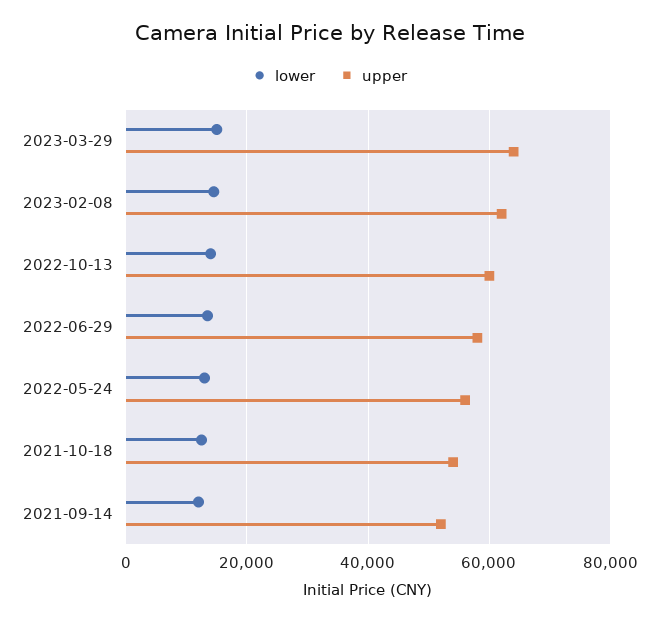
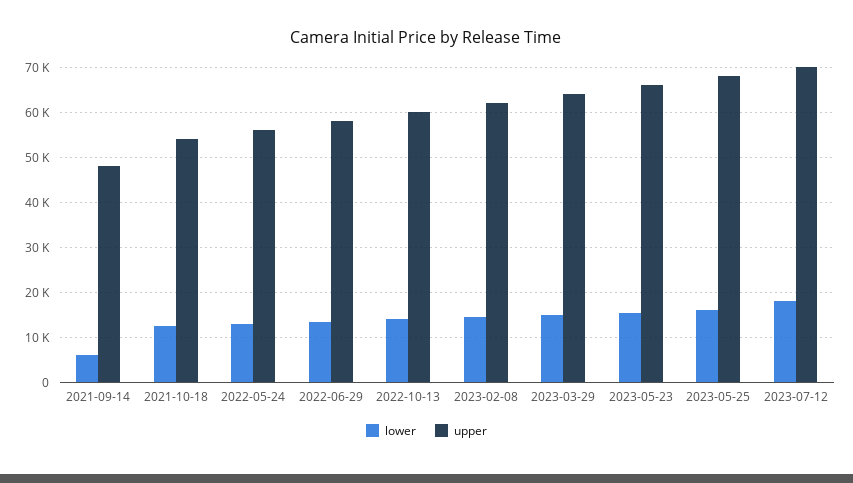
lower, 2021-09-14: 12000 -> 6000
upper, 2021-09-14: 52000 -> 48000
lower, 2023-05-23: none -> 16000
upper, 2023-05-23: none -> 66000
lower, 2023-05-25: none -> 16000
upper, 2023-05-25: none -> 68000
lower, 2023-07-12: none -> 18000
upper, 2023-07-12: none -> 70000

